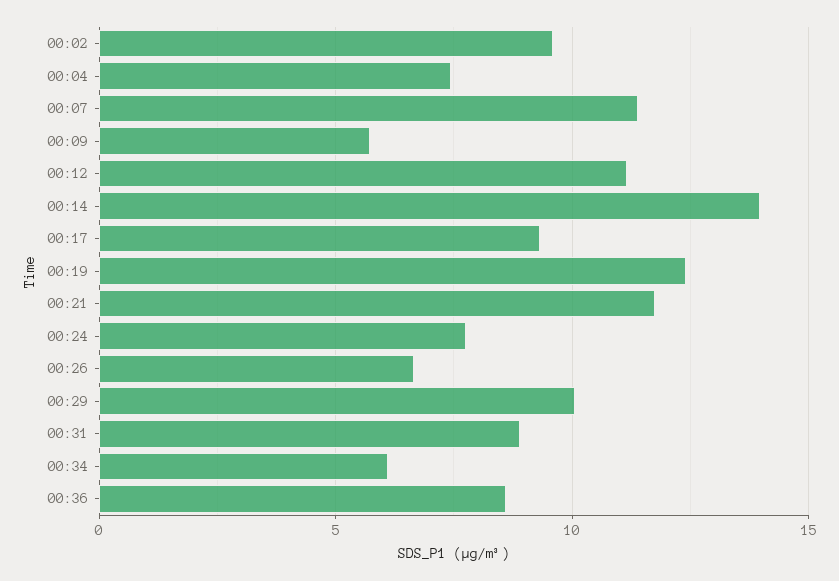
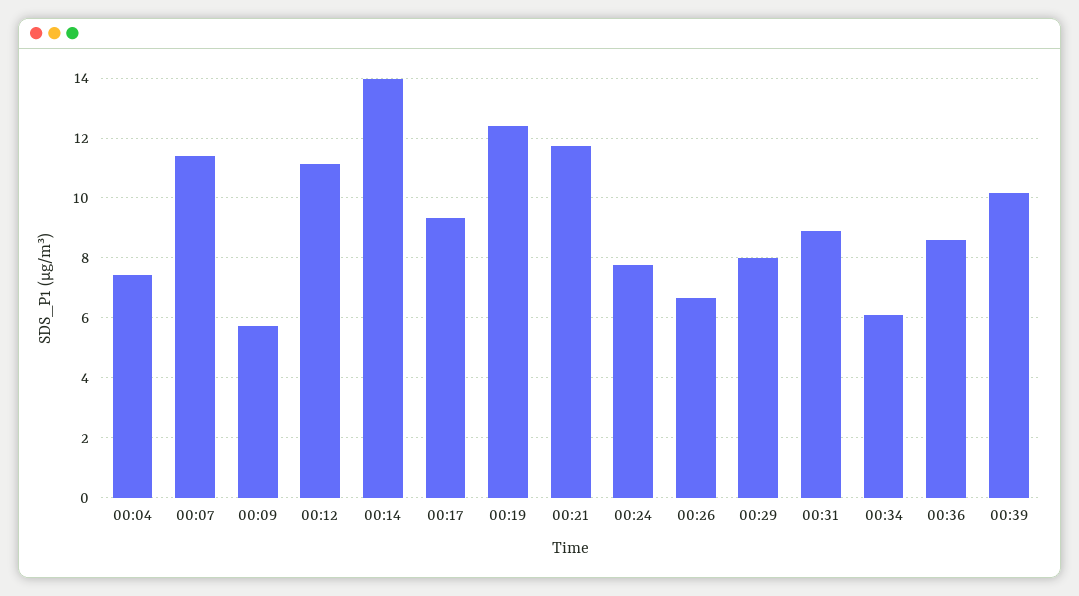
00:02: 9.5 -> none
00:29: 10 -> 8
00:39: none -> 10.25

